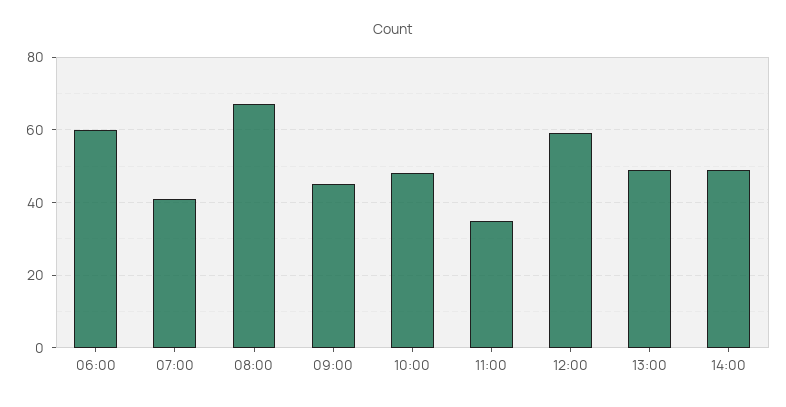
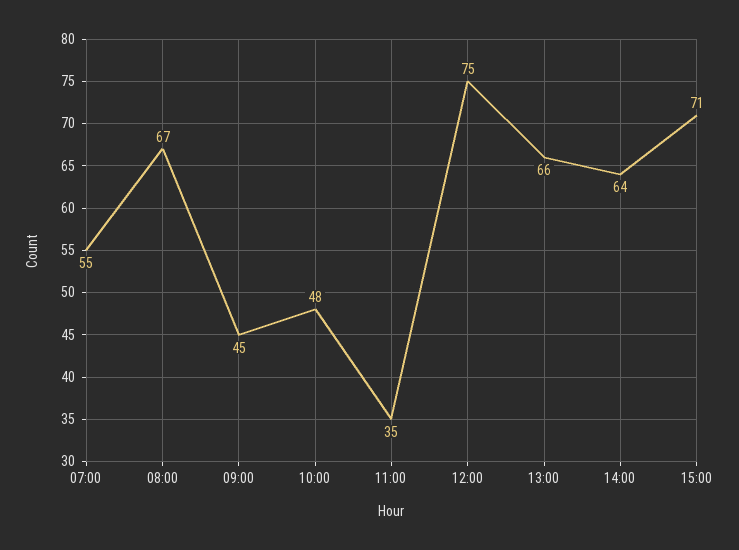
06:00: 60 -> none
07:00: 40 -> 55
12:00: 60 -> 75
13:00: 50 -> 66
14:00: 50 -> 64
15:00: none -> 71

